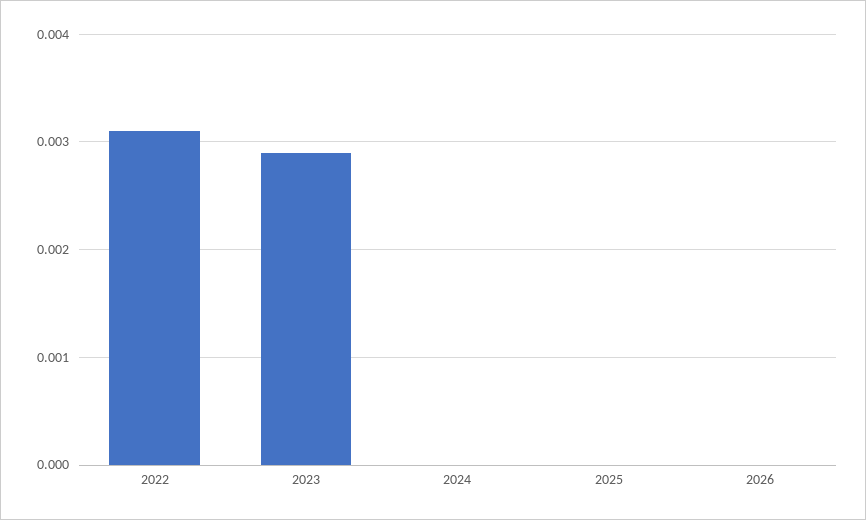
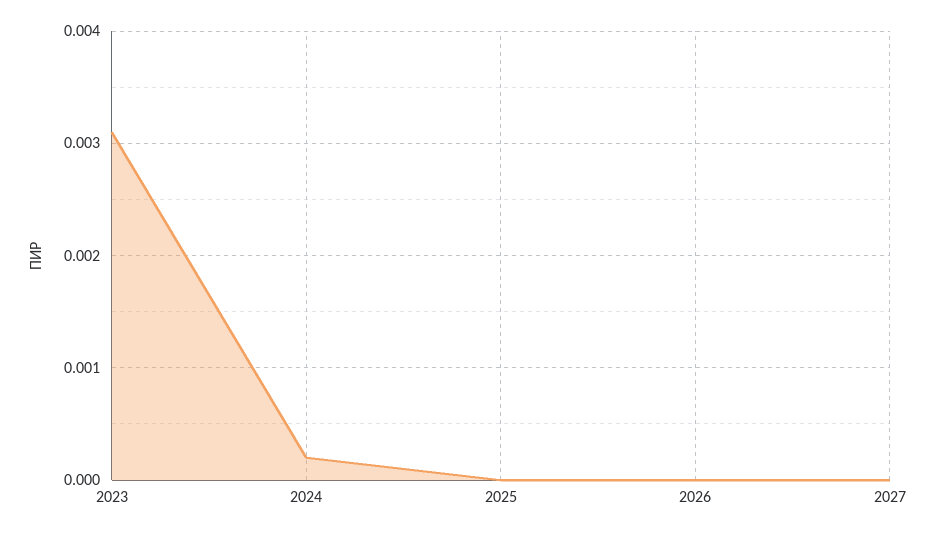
2022: 0.0031 -> none
2023: 0.0029 -> 0.0031
2024: 0 -> 0.0002
2027: none -> 0

